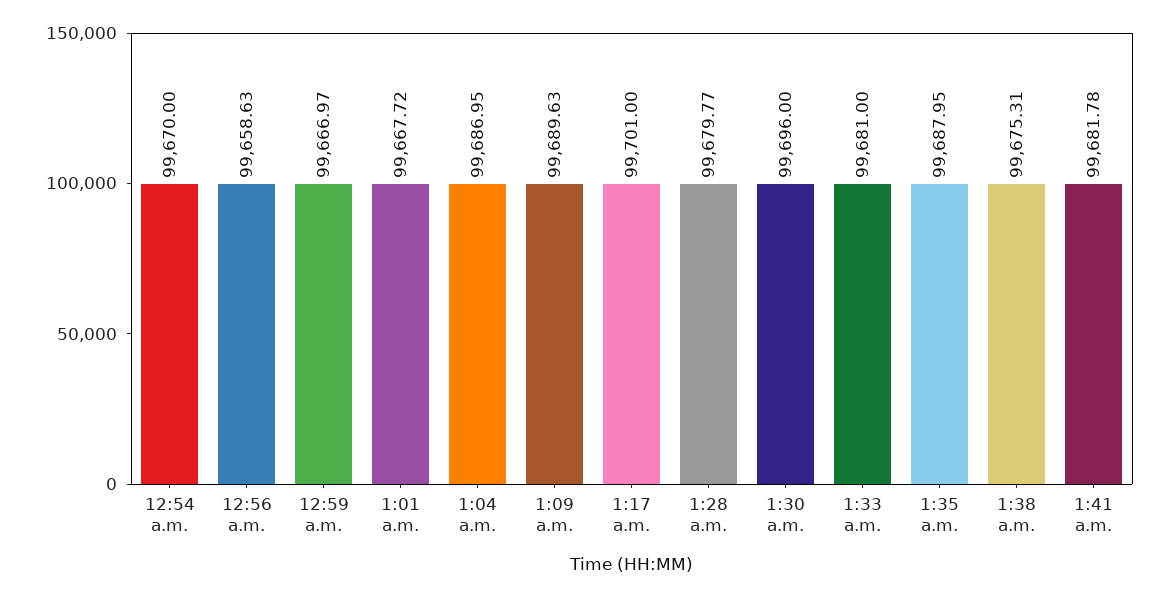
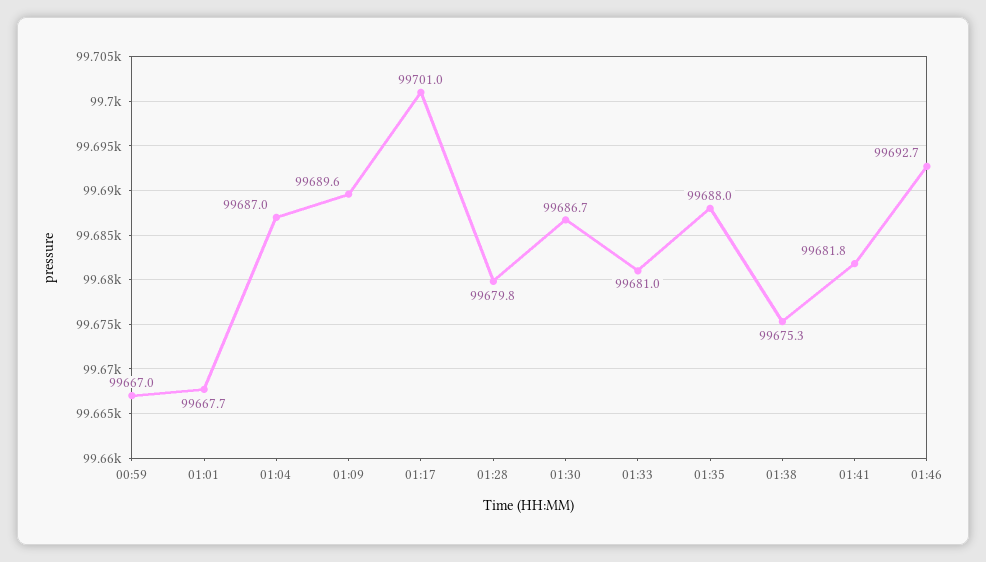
12:54 a.m.: 99670 -> none
12:56 a.m.: 99658.63 -> none
1:30 a.m.: 99696 -> 99686.7
01:46: none -> 99692.7

